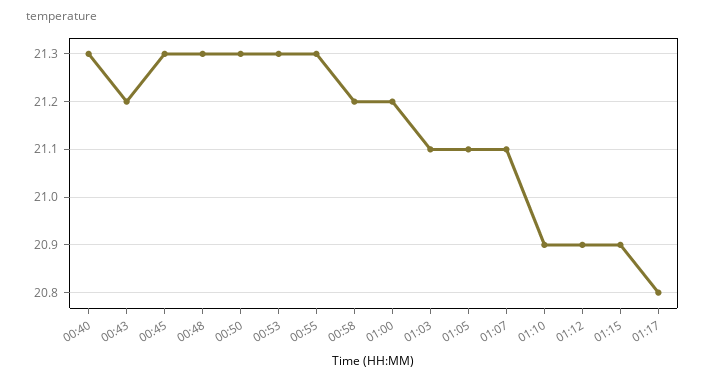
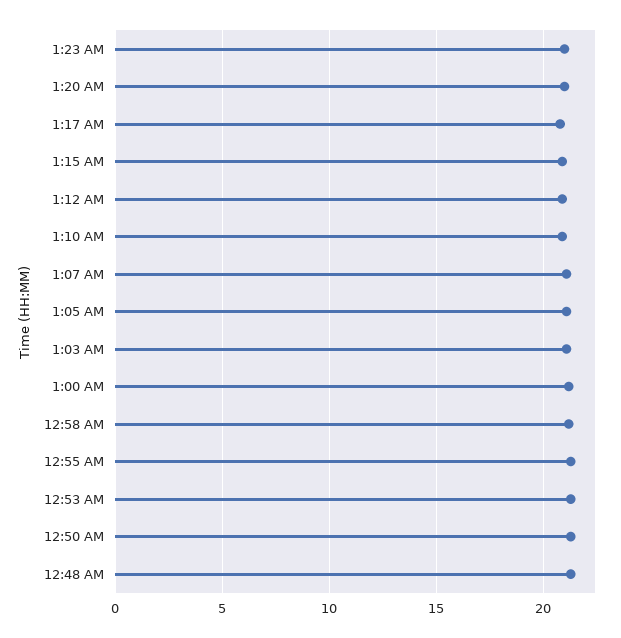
00:40: 21.3 -> none
00:43: 21.2 -> none
00:45: 21.3 -> none
1:23 AM: none -> 21
1:20 AM: none -> 21

